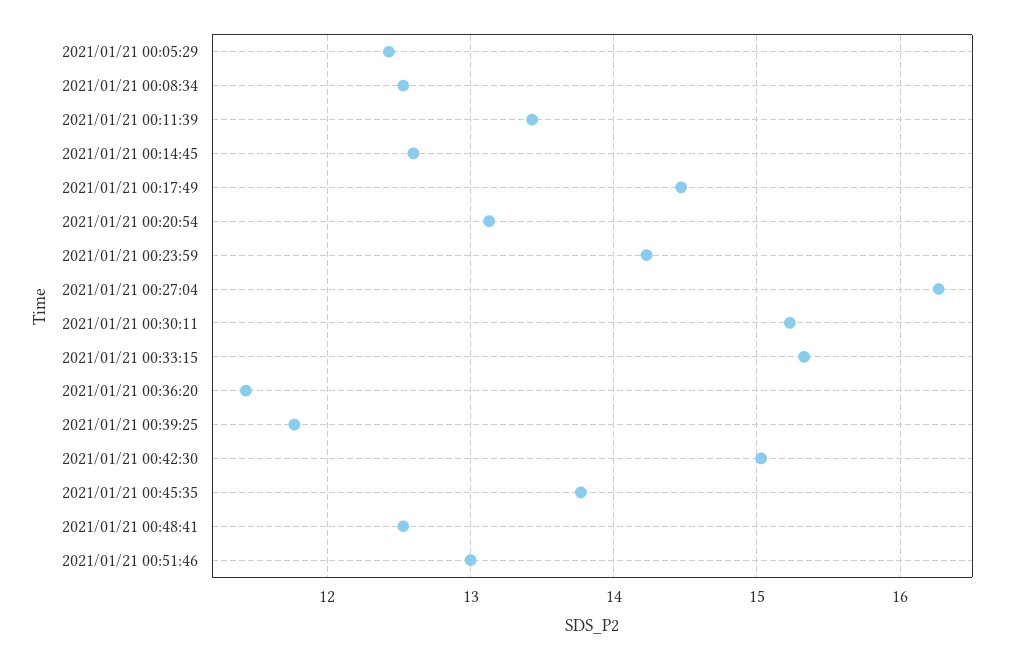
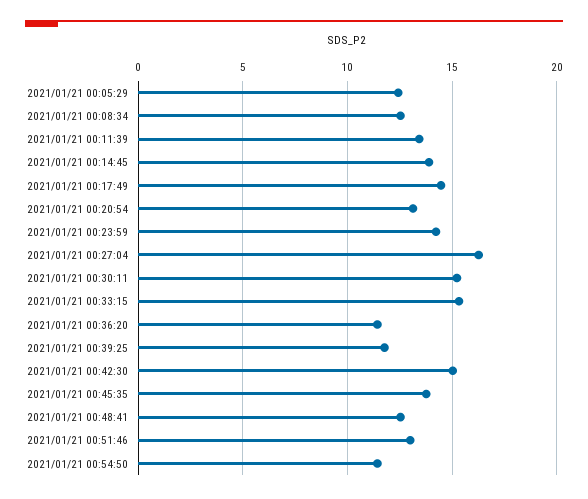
2021/01/21 00:14:45: 12.6 -> 14
2021/01/21 00:54:50: none -> 11.5

